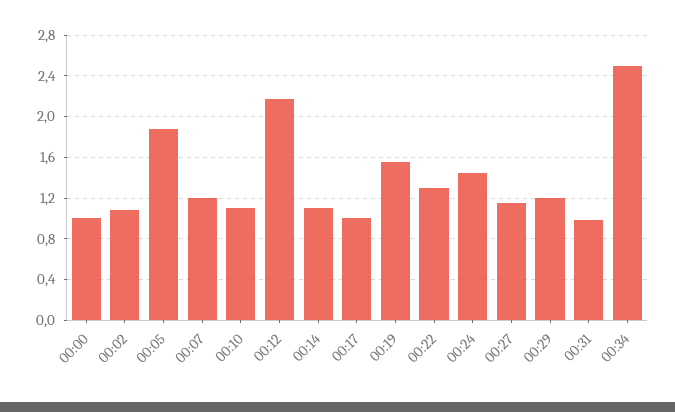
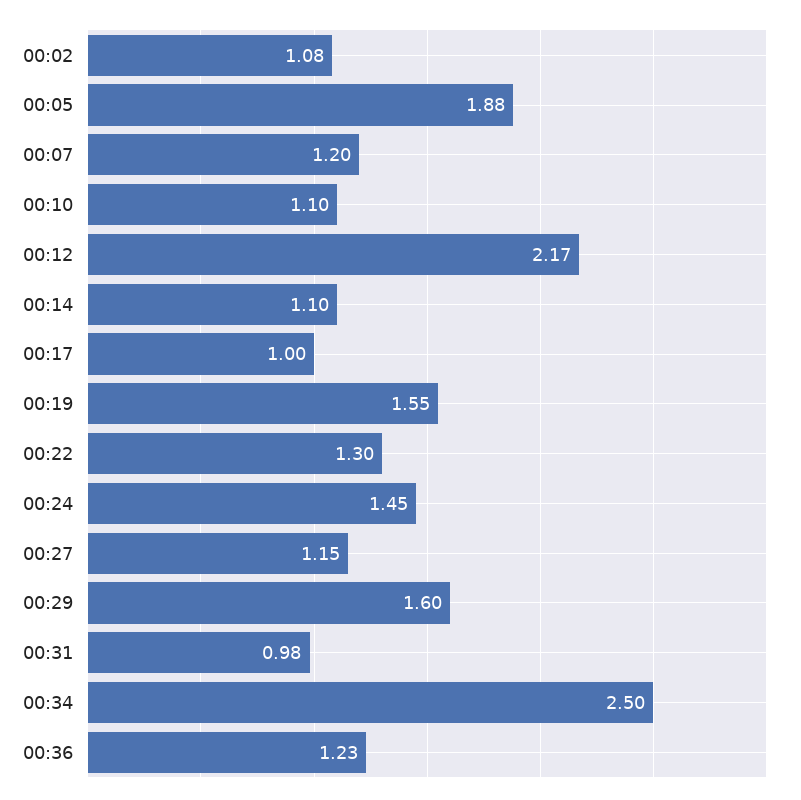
00:00: 1 -> none
00:29: 1.2 -> 1.6
00:36: none -> 1.23

